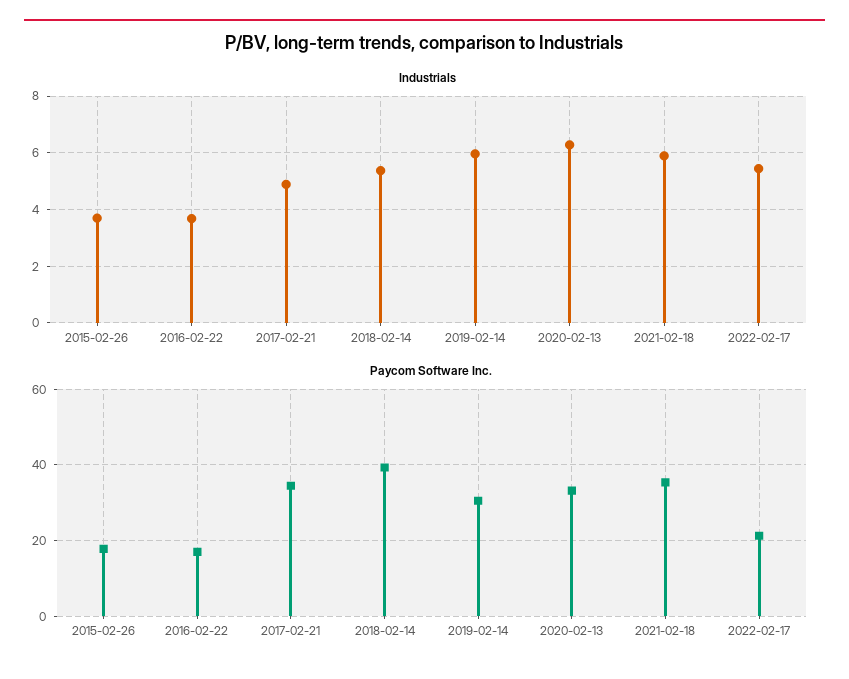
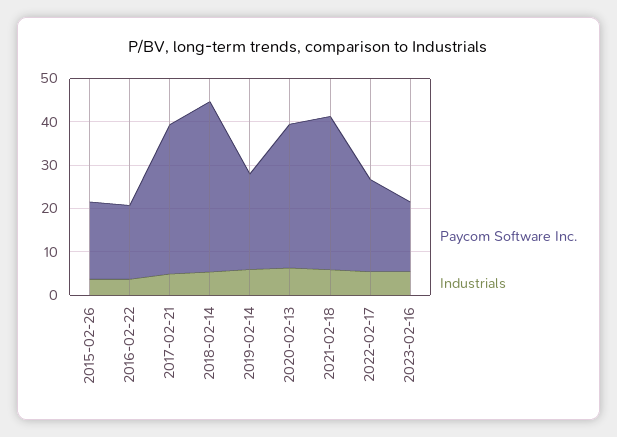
Paycom Software Inc., 2019-02-14: 30 -> 22
Paycom Software Inc., 2023-02-16: none -> 16
Industrials, 2023-02-16: none -> 6

